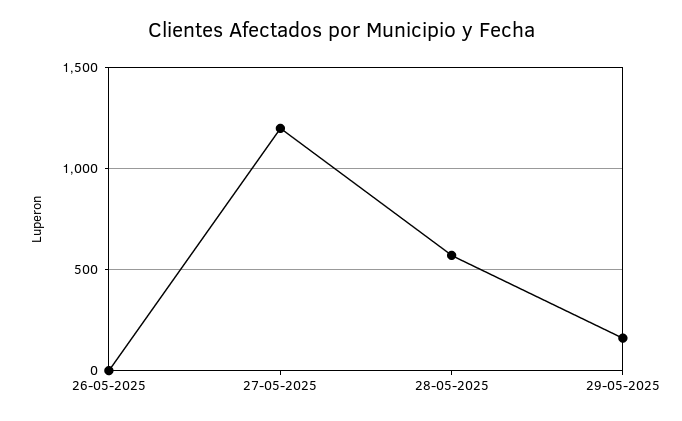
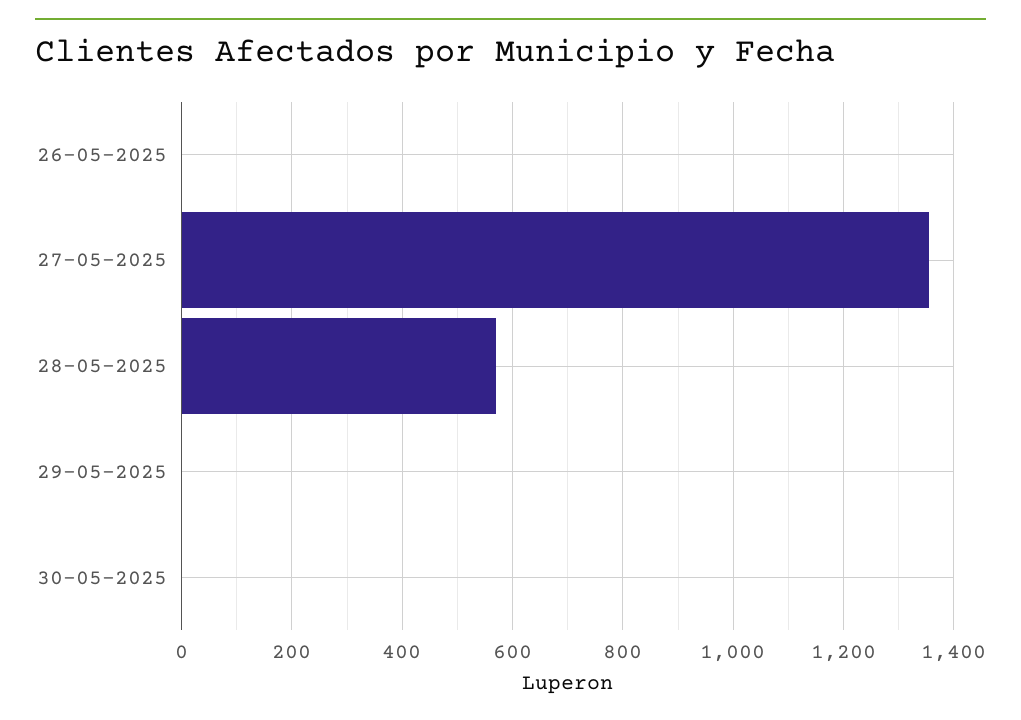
27-05-2025: 1200 -> 1360
29-05-2025: 150 -> 0
30-05-2025: none -> 0

